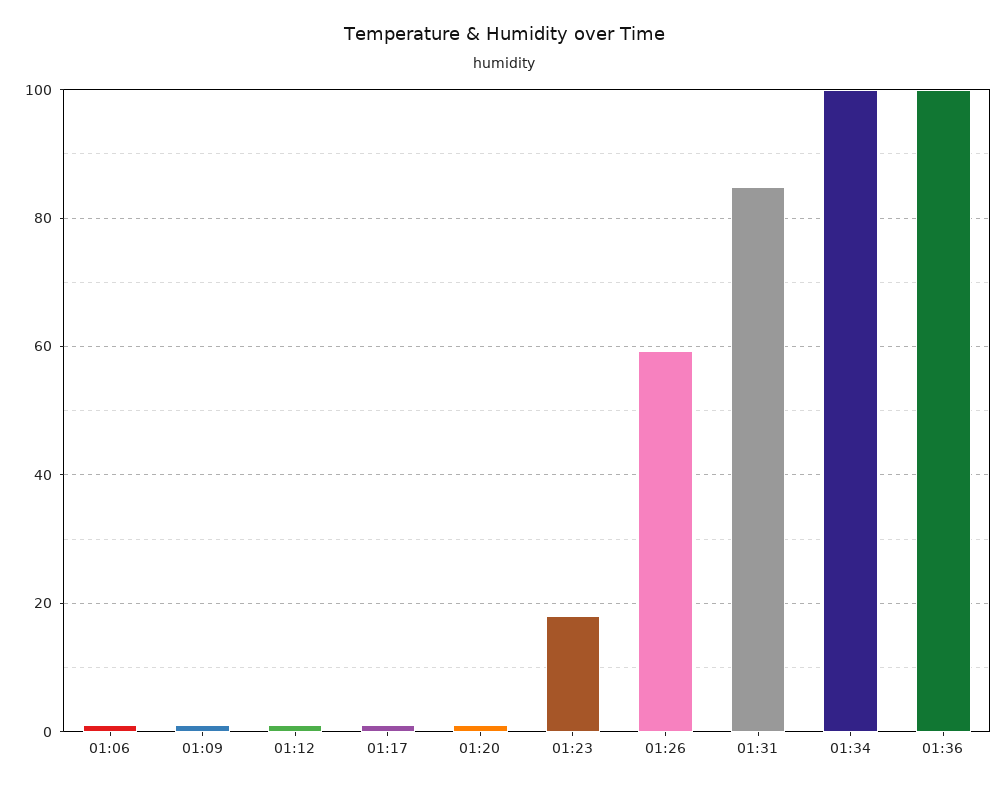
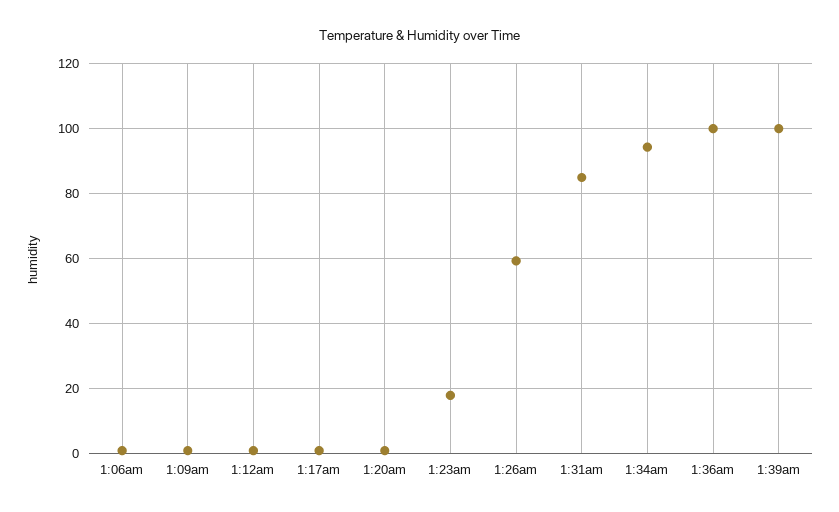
01:34: 100 -> 94
1:39am: none -> 100

